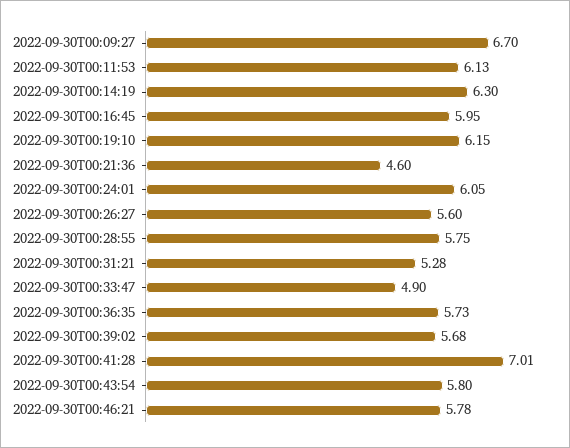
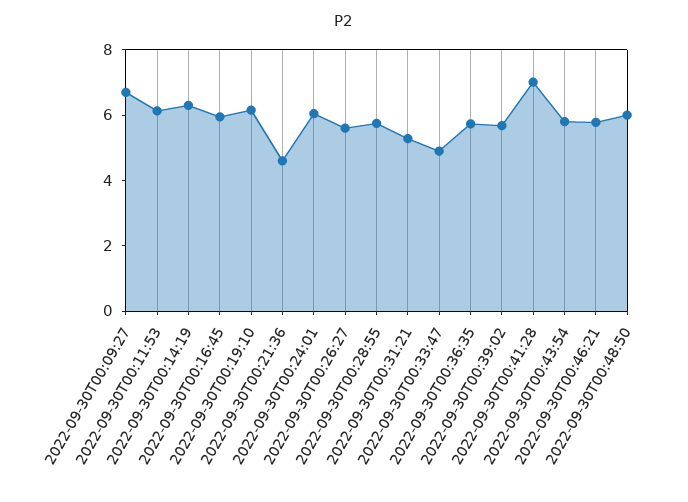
2022-09-30T00:48:50: none -> 6

